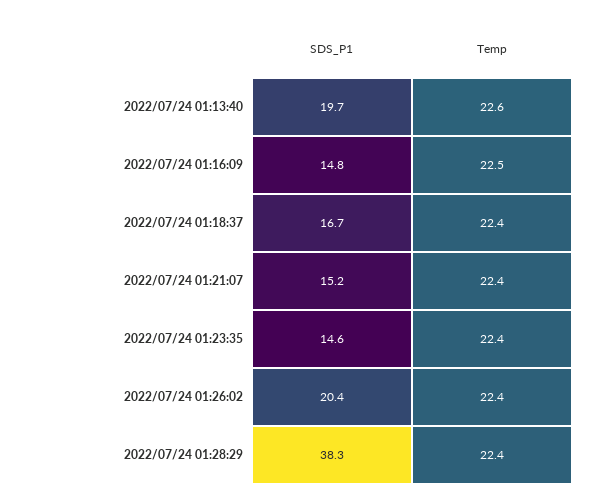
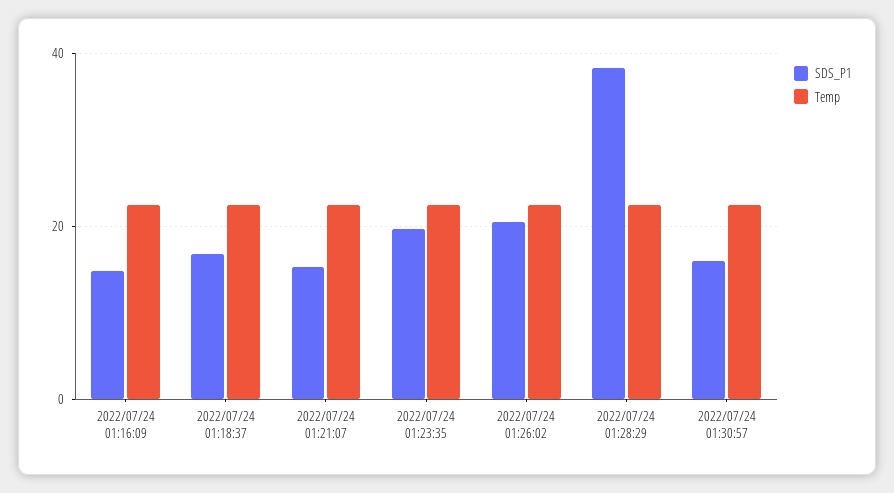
SDS_P1, 2022/07/24 01:13:40: 19.7 -> none
Temp, 2022/07/24 01:13:40: 22.6 -> none
SDS_P1, 2022/07/24 01:23:35: 14.6 -> 20
SDS_P1, 2022/07/24 01:30:57: none -> 16
Temp, 2022/07/24 01:30:57: none -> 22

